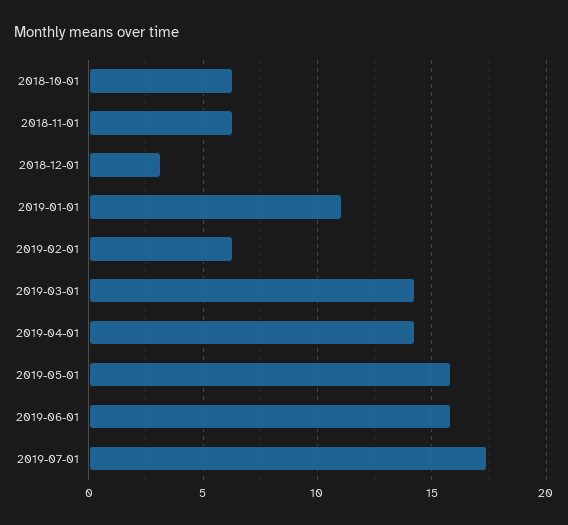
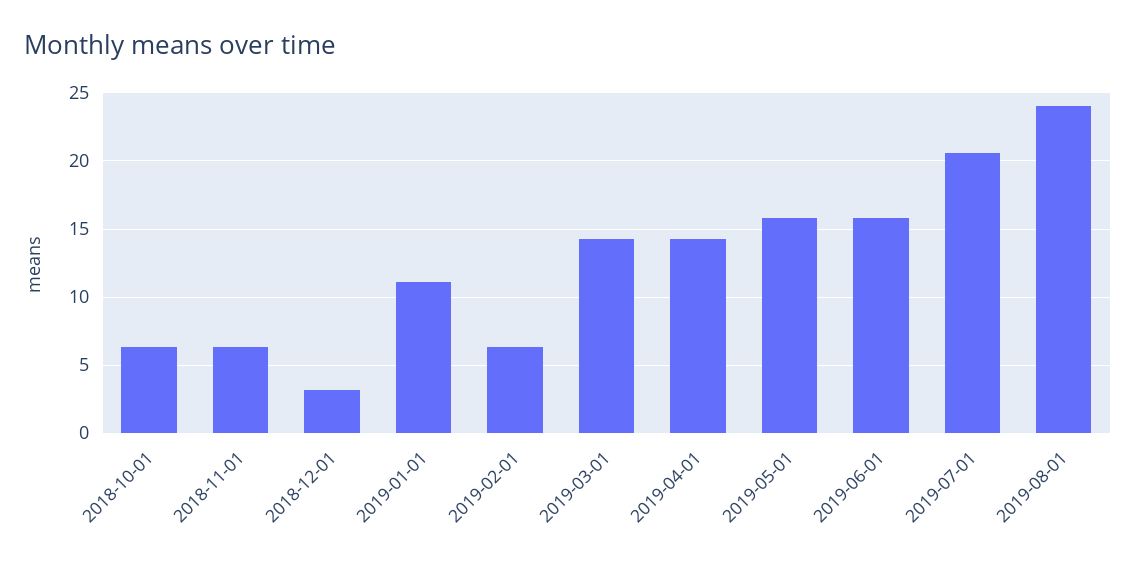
2019-07-01: 17.5 -> 20.5
2019-08-01: none -> 24

